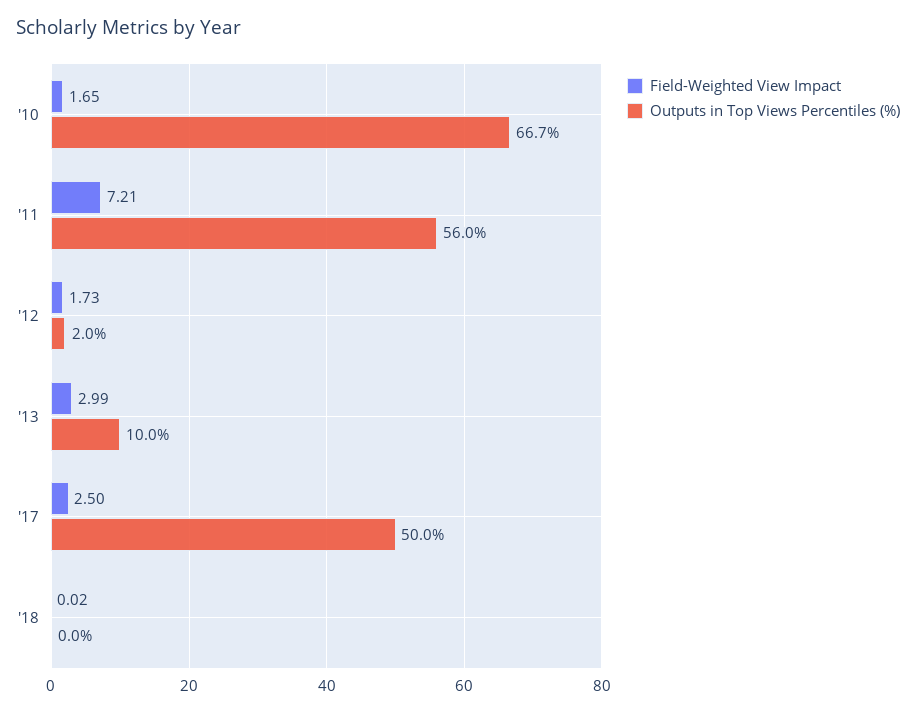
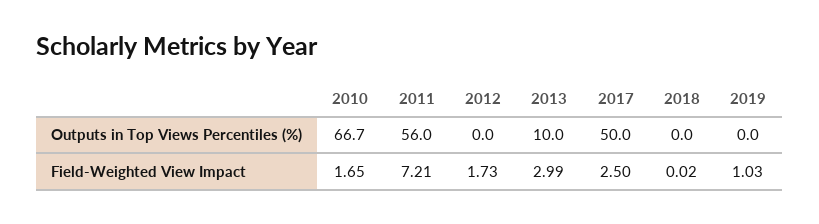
Outputs in Top Views Percentiles (%), '12: 2 -> 0
Outputs in Top Views Percentiles (%), 2019: none -> 0
Field-Weighted View Impact, 2019: none -> 1.03

